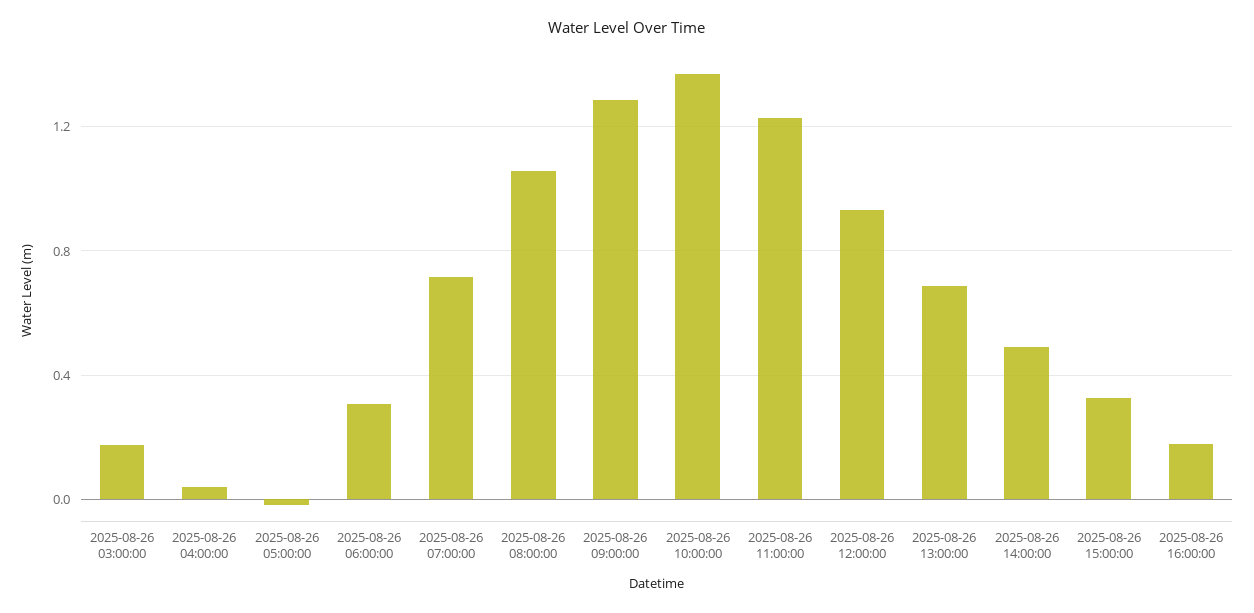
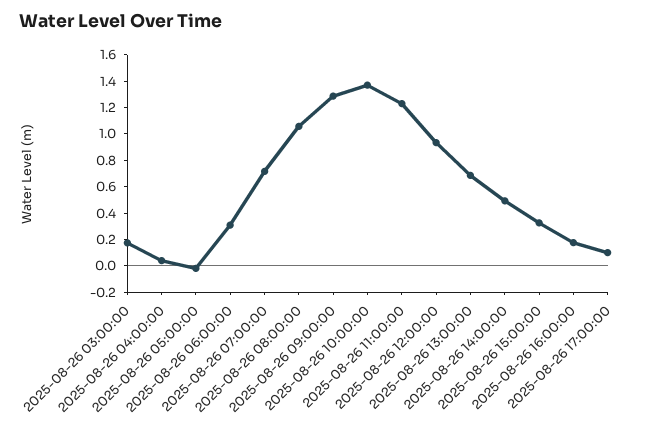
2025-08-26 17:00:00: none -> 0.1

